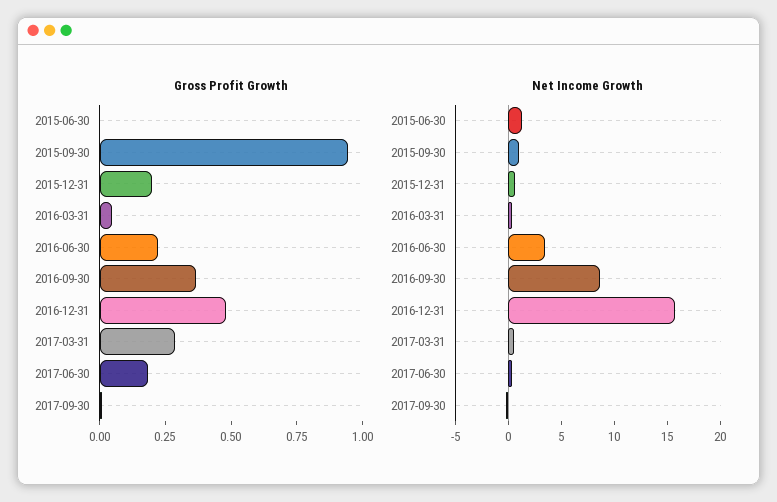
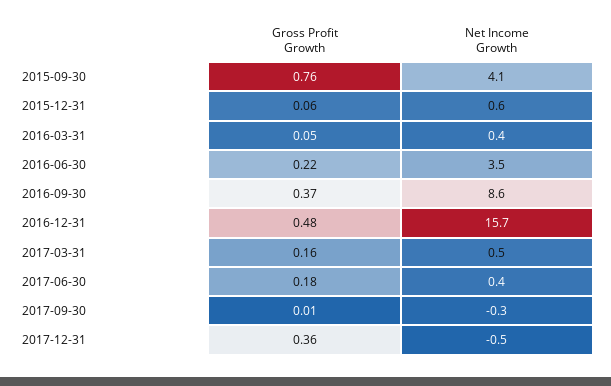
Gross Profit Growth, 2015-06-30: 0 -> none
Gross Profit Growth, 2015-09-30: 0.95 -> 0.76
Gross Profit Growth, 2015-12-31: 0.2 -> 0.06
Gross Profit Growth, 2017-03-31: 0.3 -> 0.16
Net Income Growth, 2015-06-30: 1 -> none
Net Income Growth, 2015-09-30: 1 -> 4.1
Gross Profit Growth, 2017-12-31: none -> 0.36
Net Income Growth, 2017-12-31: none -> -0.5

